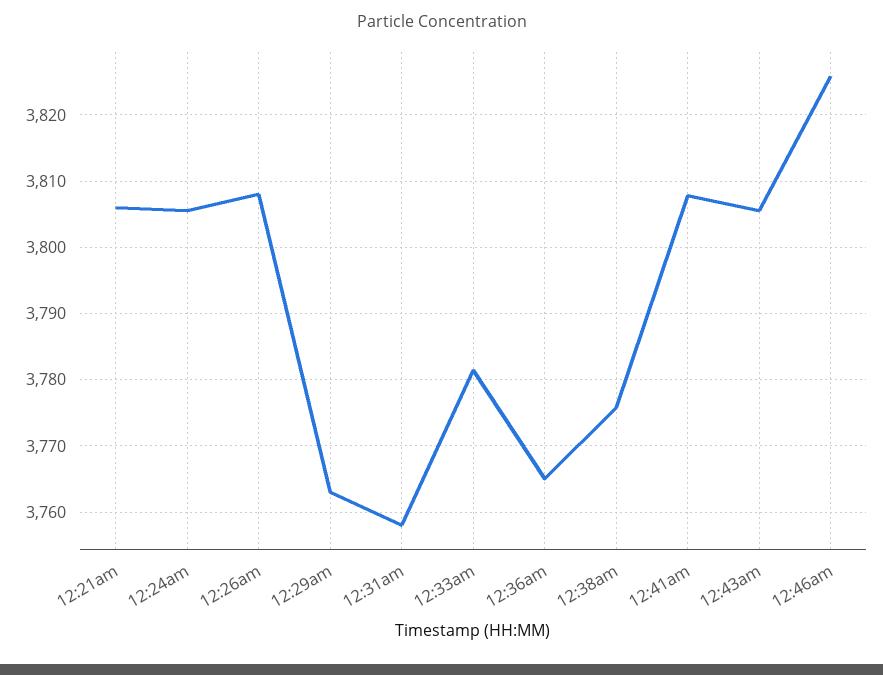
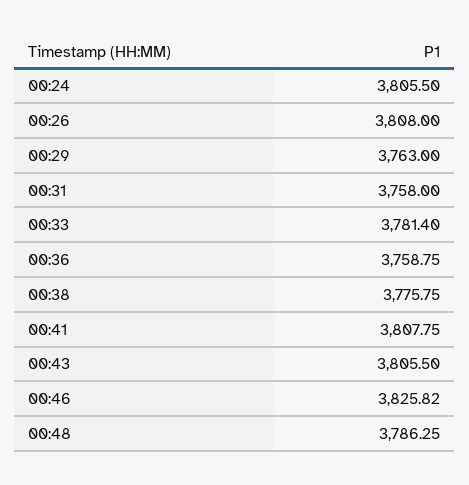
12:21am: 3806 -> none
12:36am: 3765 -> 3758.75
00:48: none -> 3786.25

